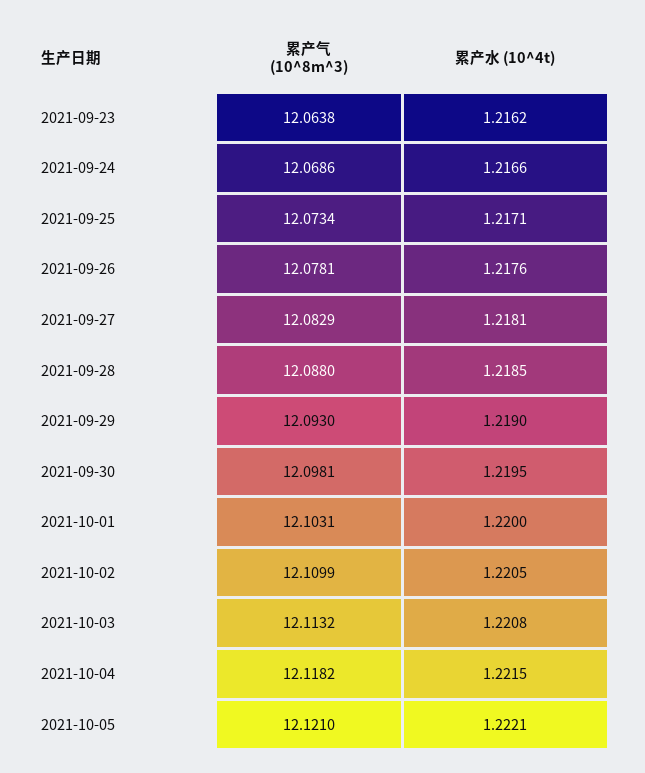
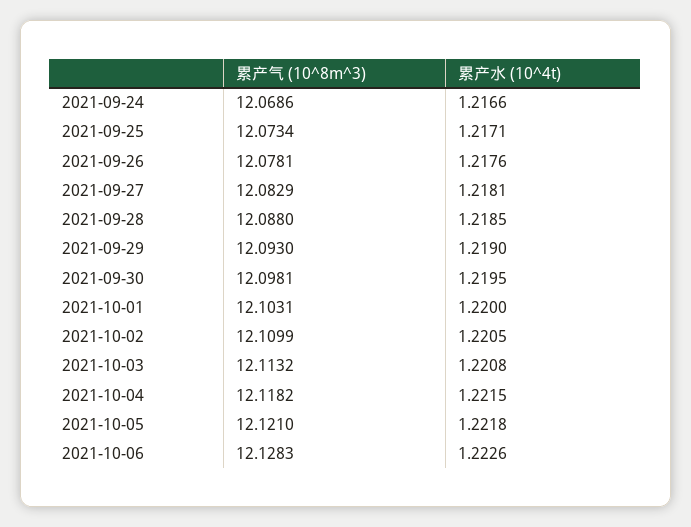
累产气 (10^8m^3), 2021-09-23: 12.0638 -> none
累产水 (10^4t), 2021-09-23: 1.2162 -> none
累产水 (10^4t), 2021-10-05: 1.2221 -> 1.2218
累产气 (10^8m^3), 2021-10-06: none -> 12.1283
累产水 (10^4t), 2021-10-06: none -> 1.2226

